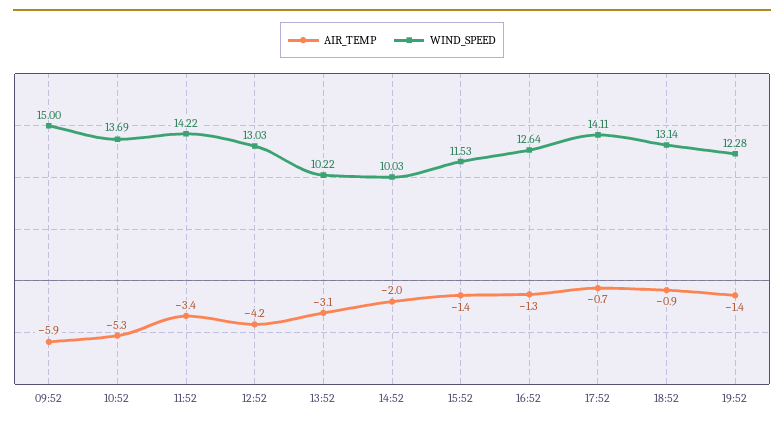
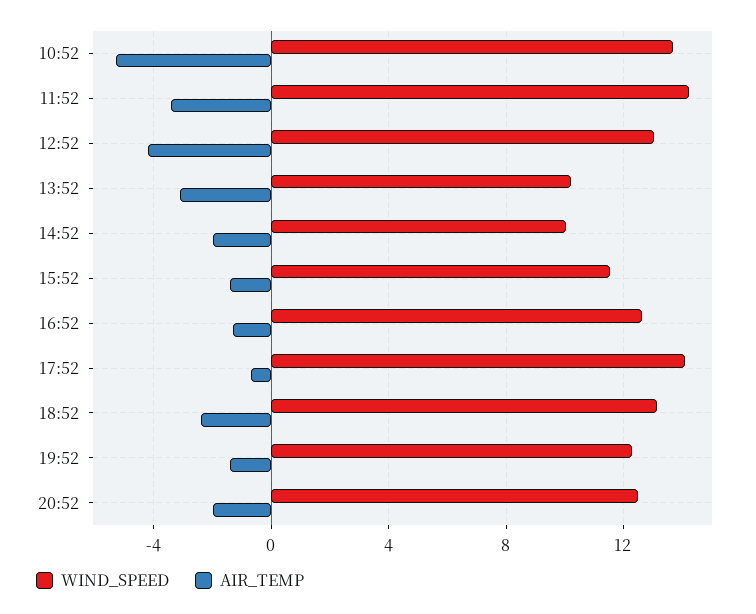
AIR_TEMP, 09:52: -5.9 -> none
WIND_SPEED, 09:52: 15 -> none
AIR_TEMP, 18:52: -0.9 -> -2.5
WIND_SPEED, 20:52: none -> 12.5
AIR_TEMP, 20:52: none -> -2

